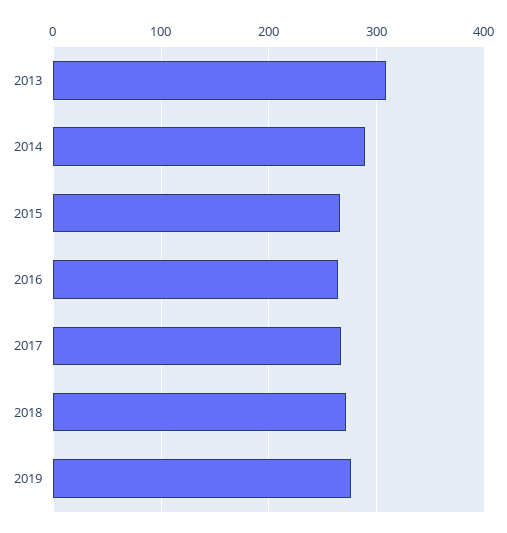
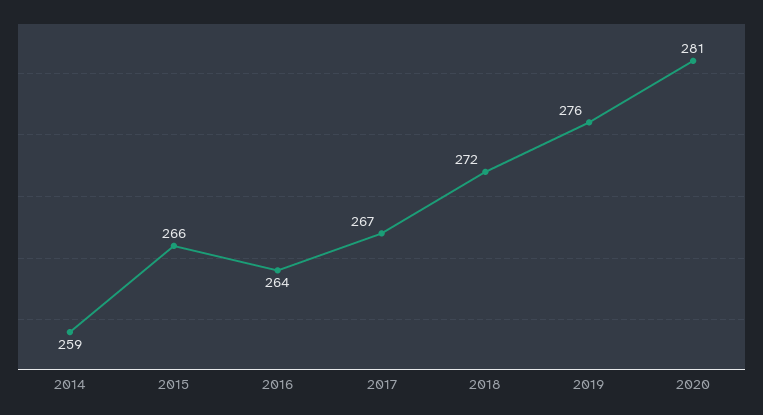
2013: 310 -> none
2014: 290 -> 259
2020: none -> 281

